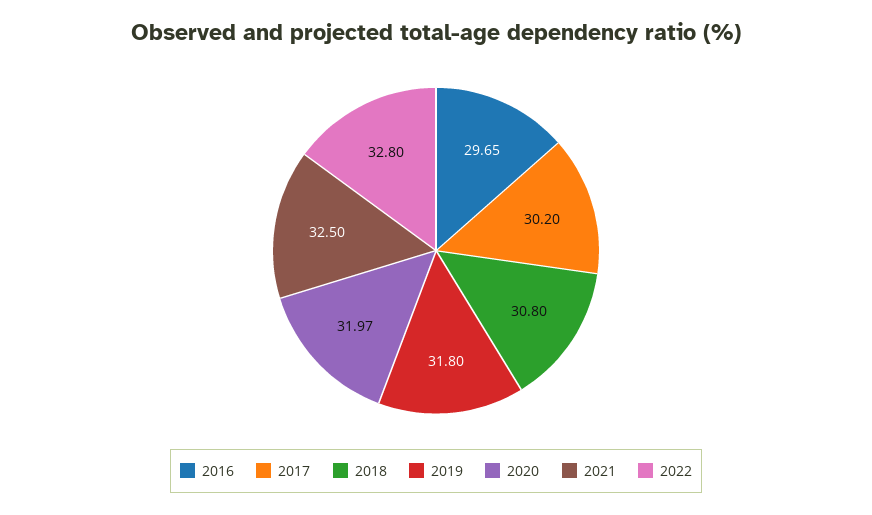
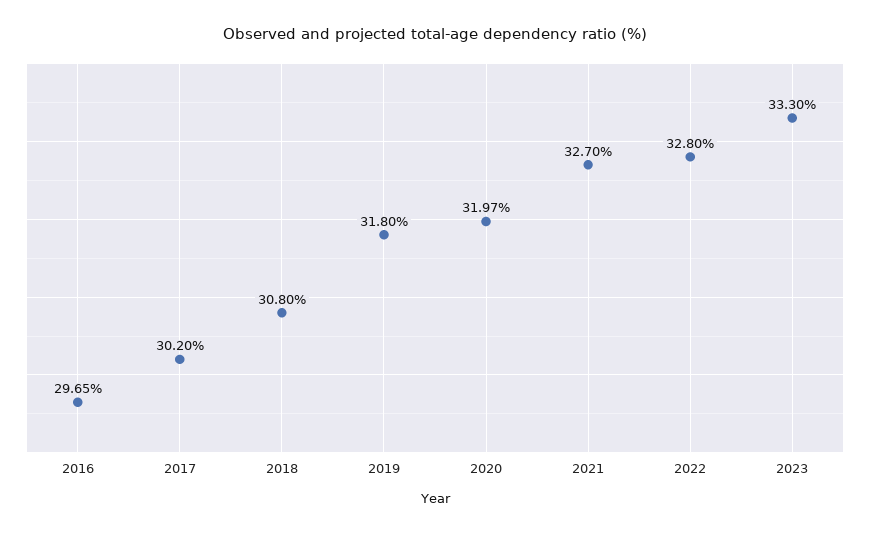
2021: 32.5 -> 32.7
2023: none -> 33.3

